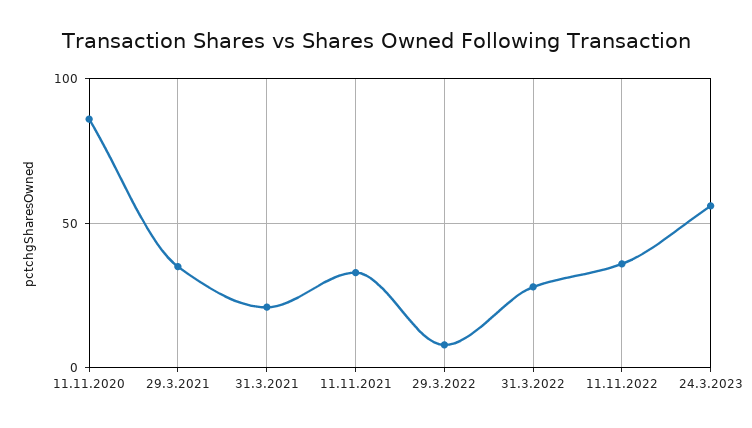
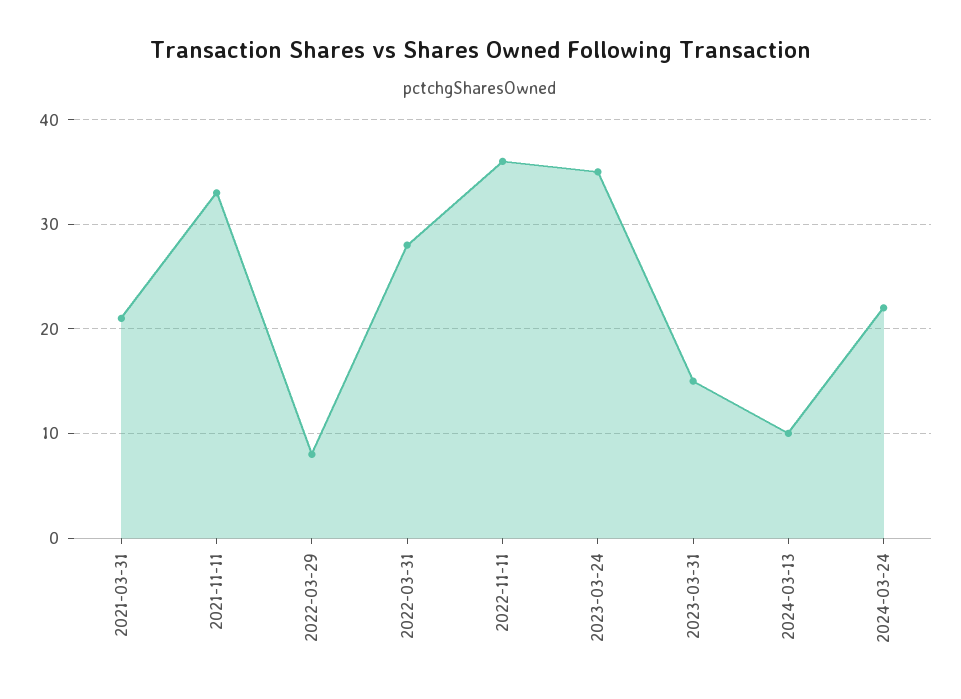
11.11.2020: 85 -> none
29.3.2021: 35 -> none
24.3.2023: 55 -> 35
2023-03-31: none -> 15
2024-03-13: none -> 10
2024-03-24: none -> 22

